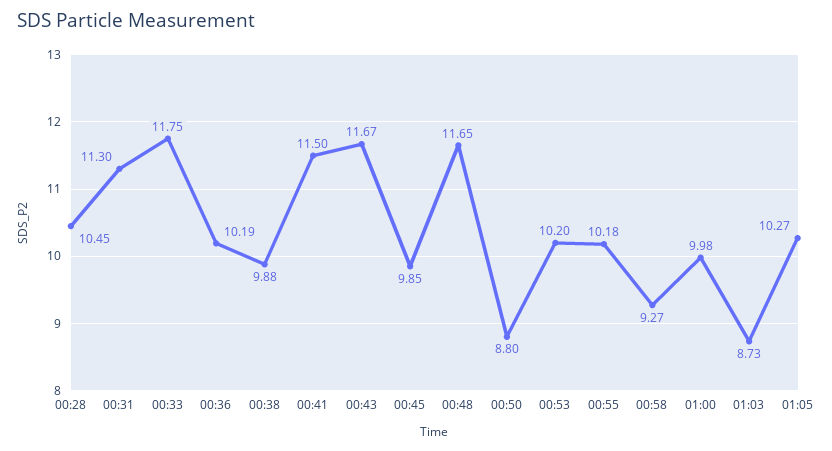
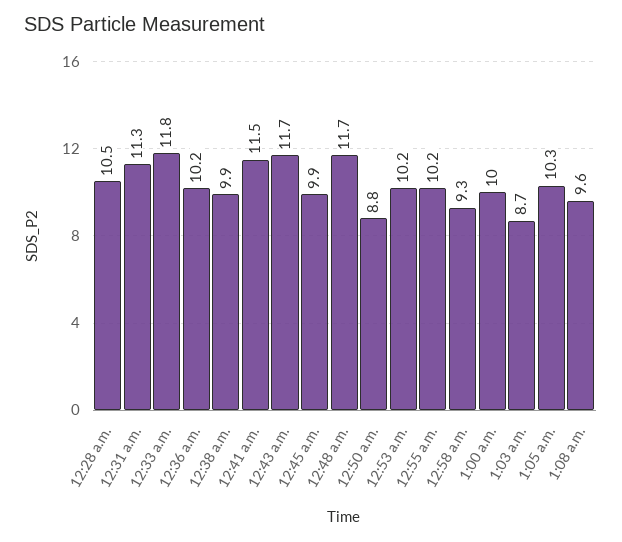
1:08 a.m.: none -> 9.6

